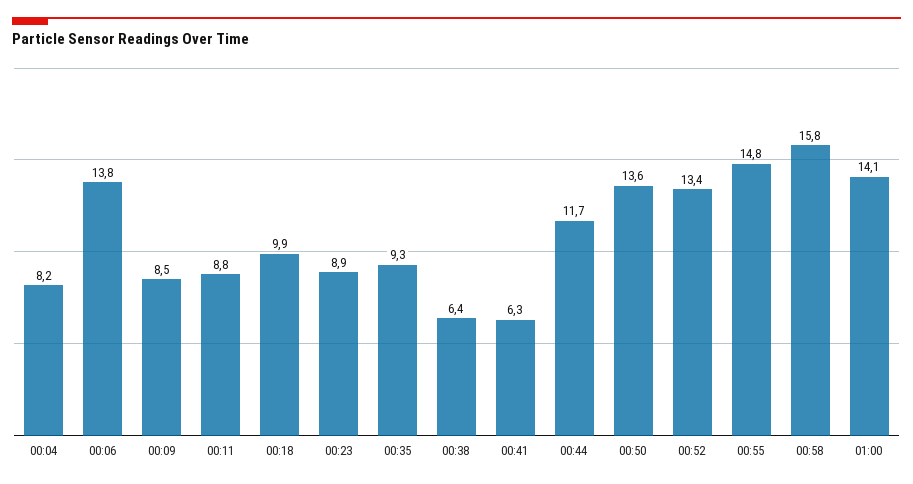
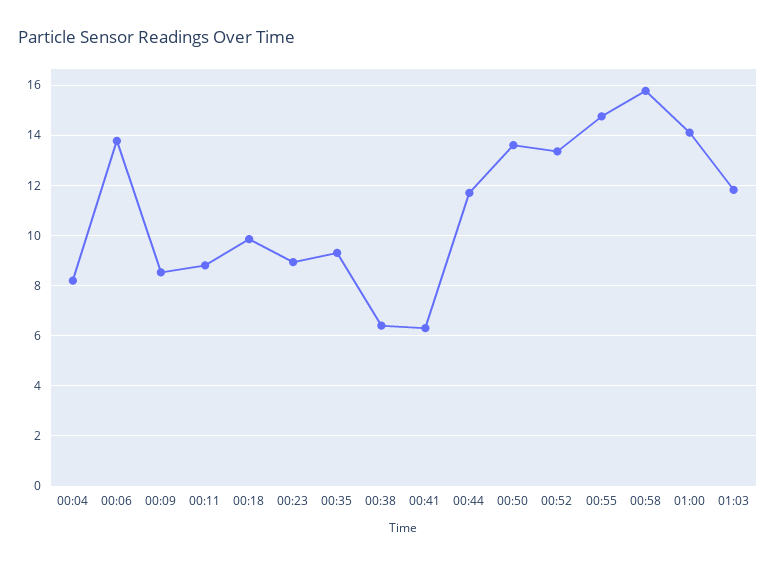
01:03: none -> 11.75

